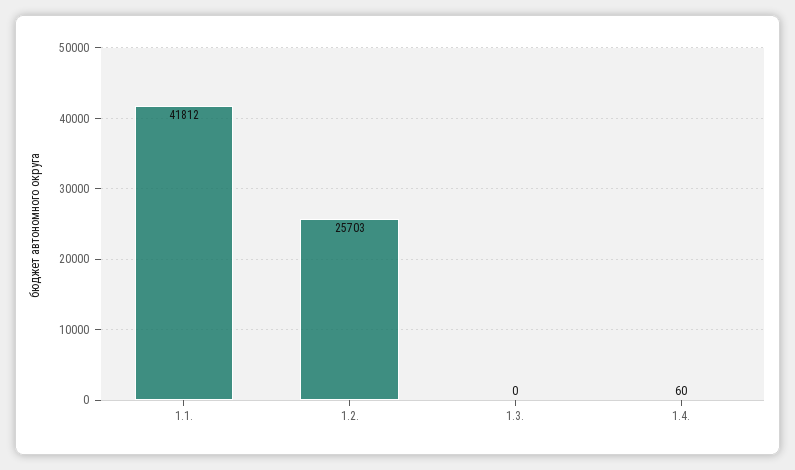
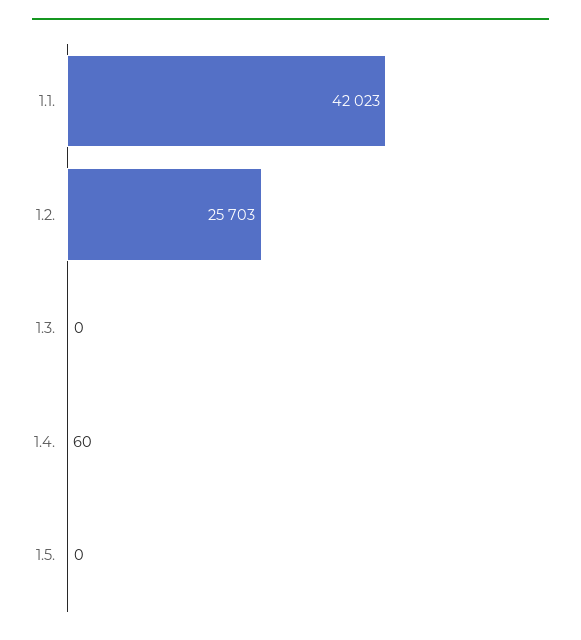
1.1.: 41812 -> 42023
1.5.: none -> 0

